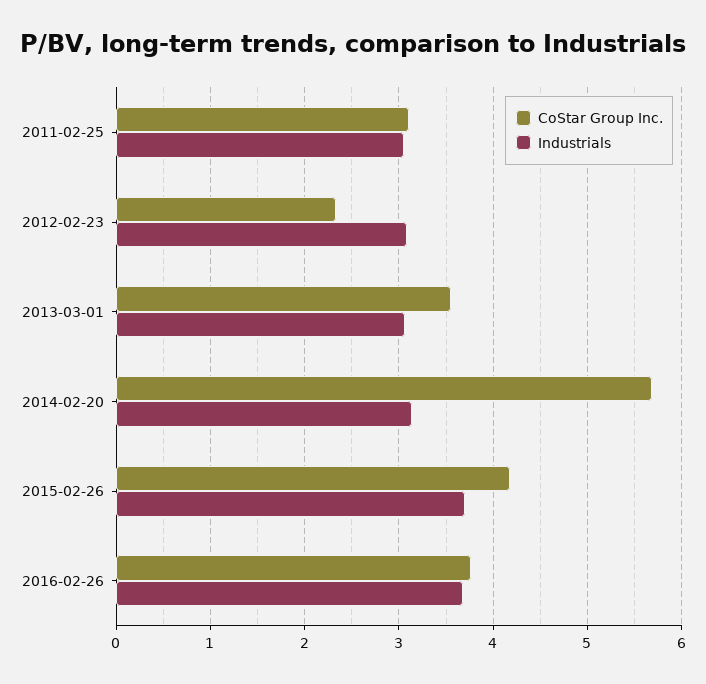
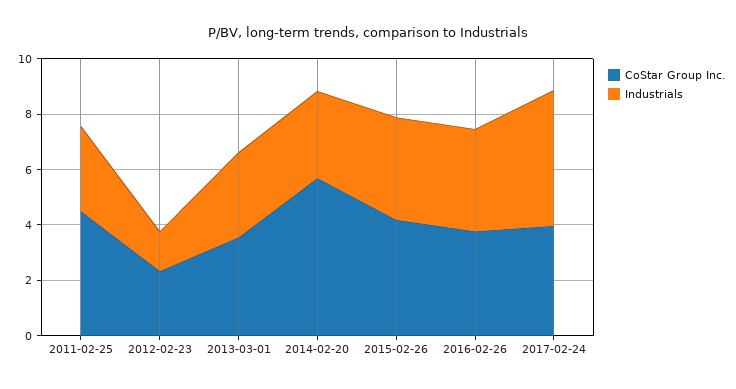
CoStar Group Inc., 2011-02-25: 3.1 -> 4.5
Industrials, 2012-02-23: 3.1 -> 1.5
CoStar Group Inc., 2017-02-24: none -> 4
Industrials, 2017-02-24: none -> 5

